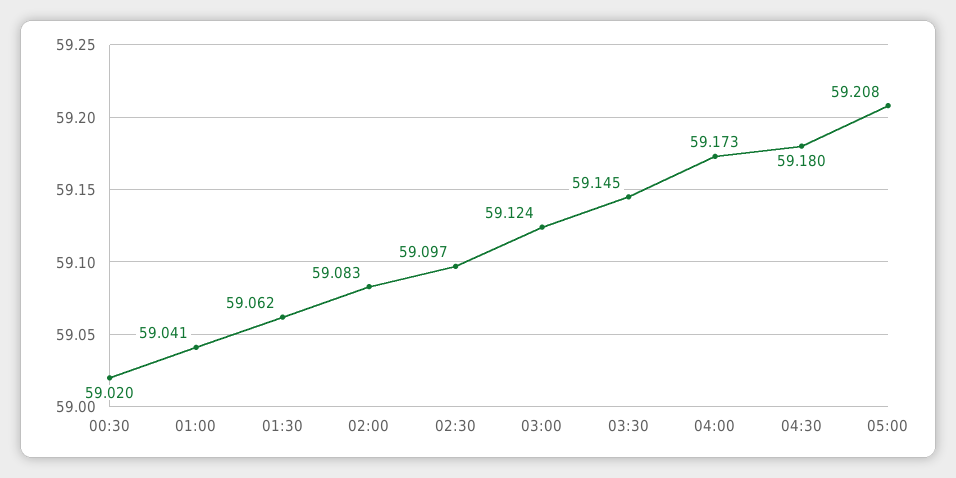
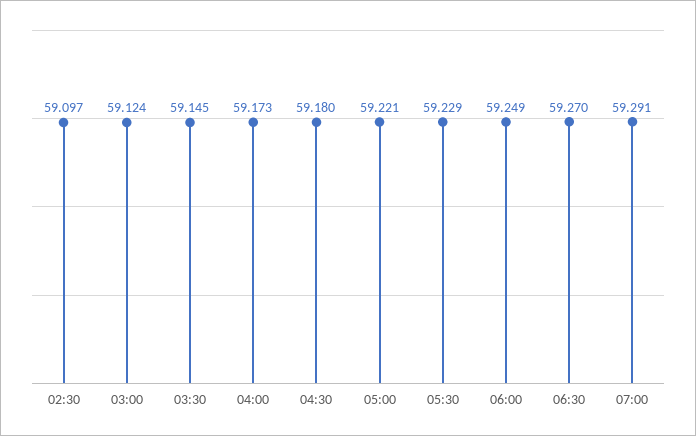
00:30: 59.02 -> none
01:00: 59.041 -> none
01:30: 59.062 -> none
02:00: 59.083 -> none
05:00: 59.208 -> 59.221
05:30: none -> 59.229
06:00: none -> 59.249
06:30: none -> 59.27
07:00: none -> 59.291

